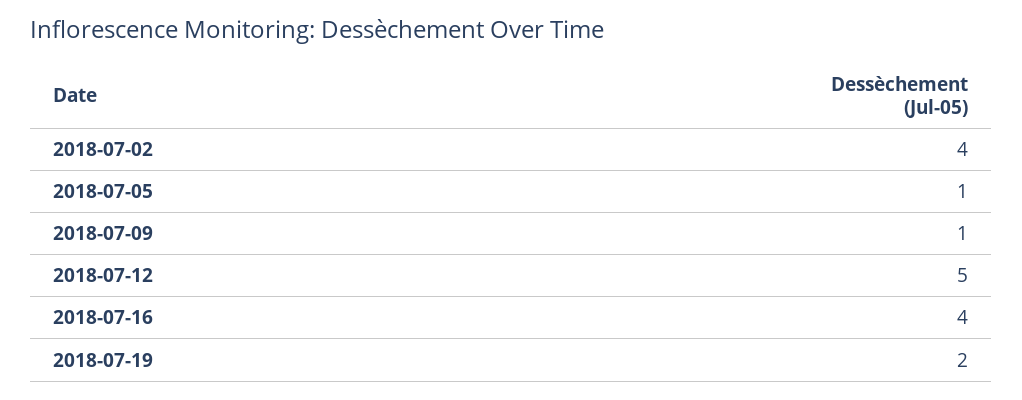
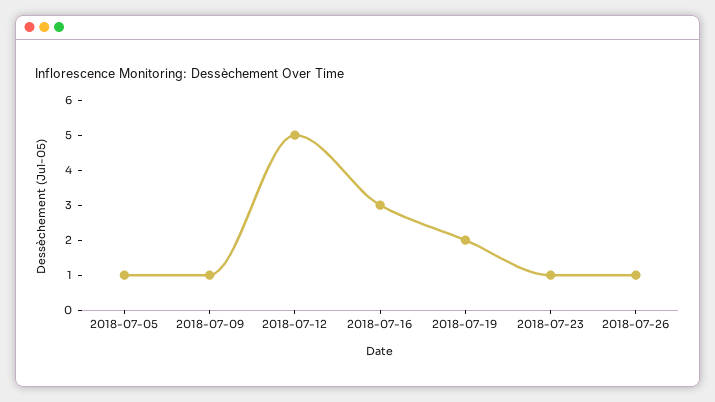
2018-07-02: 4 -> none
2018-07-16: 4 -> 3
2018-07-23: none -> 1
2018-07-26: none -> 1

